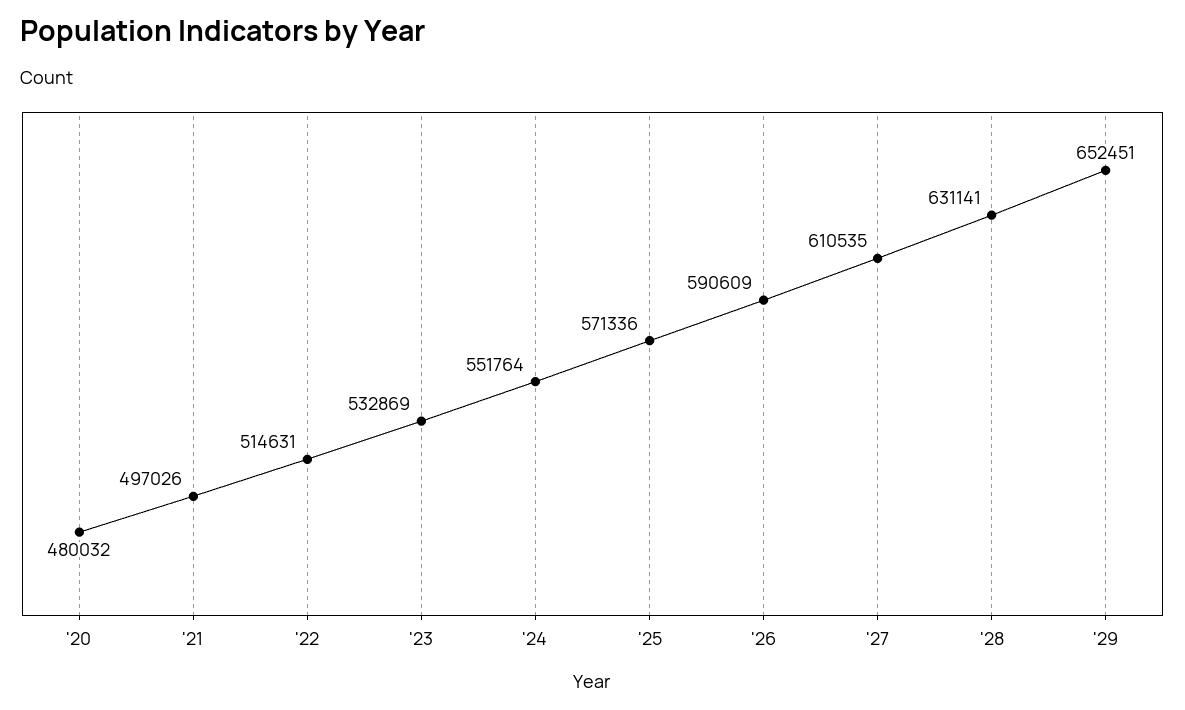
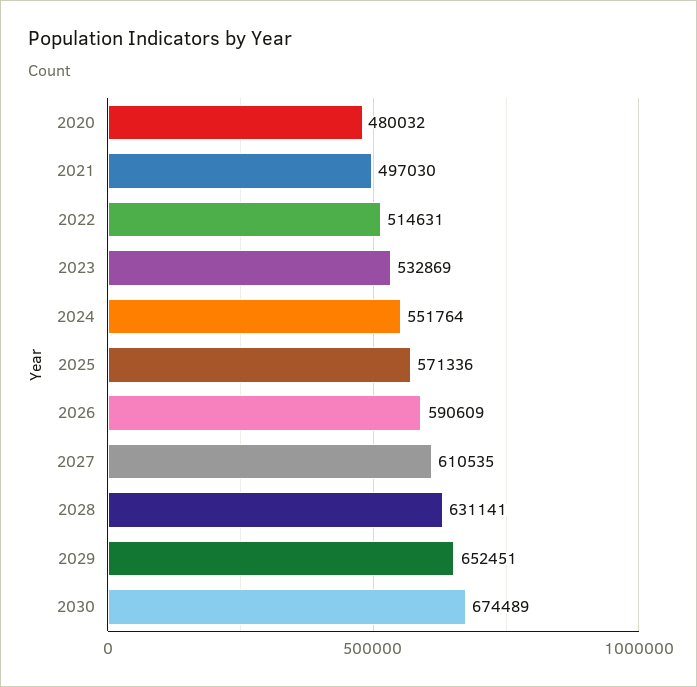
'21: 497026 -> 497030
2030: none -> 674489

